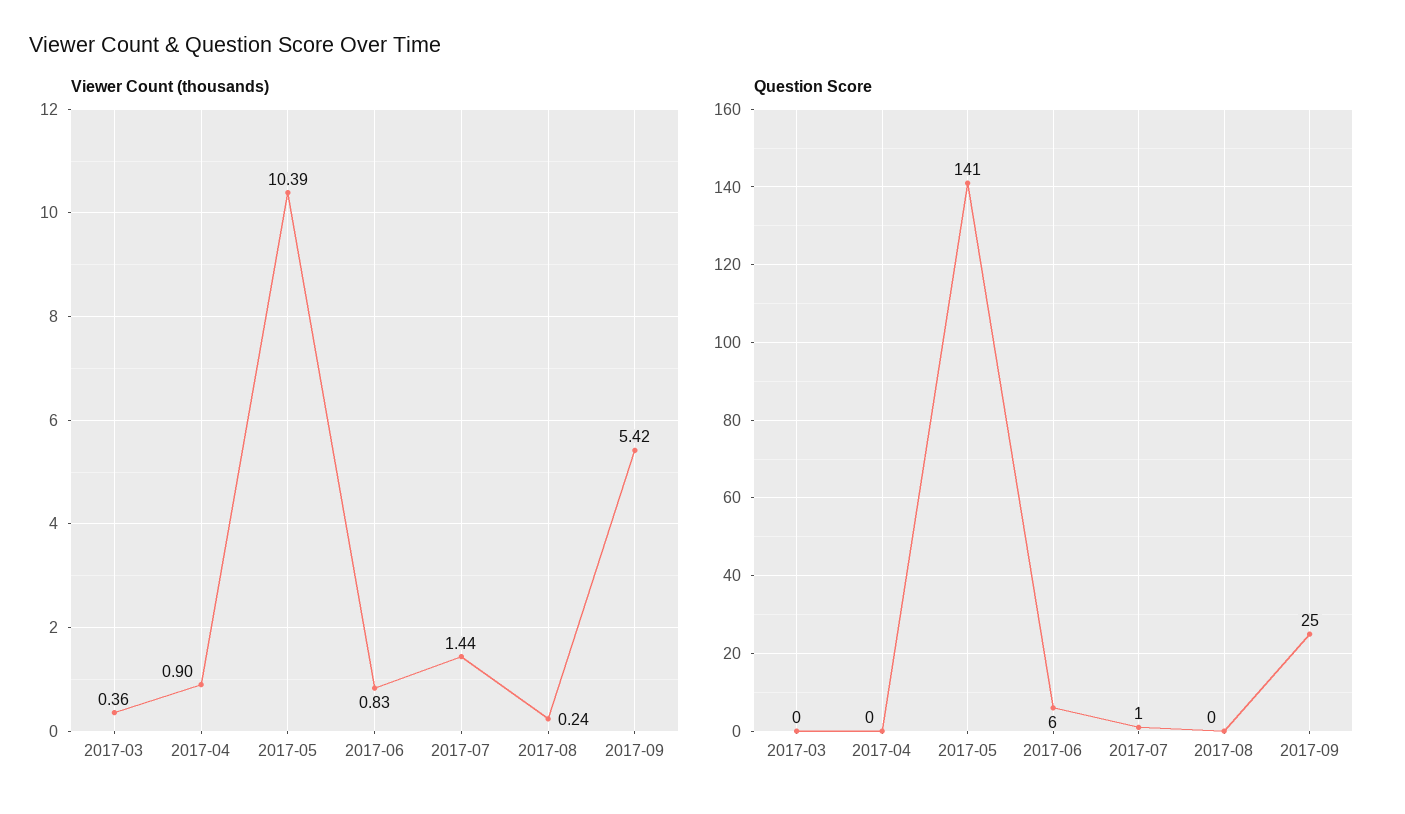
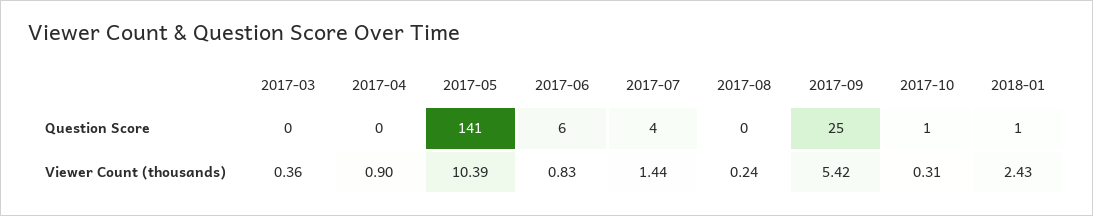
Question Score, 2017-07: 1 -> 4
Question Score, 2017-10: none -> 1
Question Score, 2018-01: none -> 1
Viewer Count (thousands), 2017-10: none -> 0.31
Viewer Count (thousands), 2018-01: none -> 2.43

